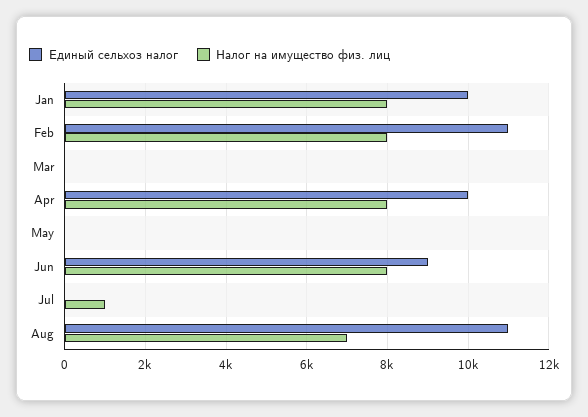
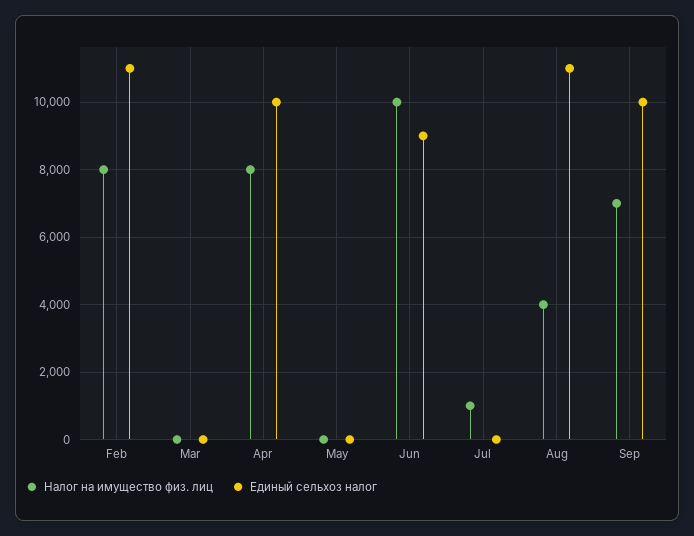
Единый сельхоз налог, Jan: 10000 -> none
Налог на имущество физ. лиц, Jan: 8000 -> none
Налог на имущество физ. лиц, Jun: 8000 -> 10000
Налог на имущество физ. лиц, Aug: 7000 -> 4000
Налог на имущество физ. лиц, Sep: none -> 7000
Единый сельхоз налог, Sep: none -> 10000

